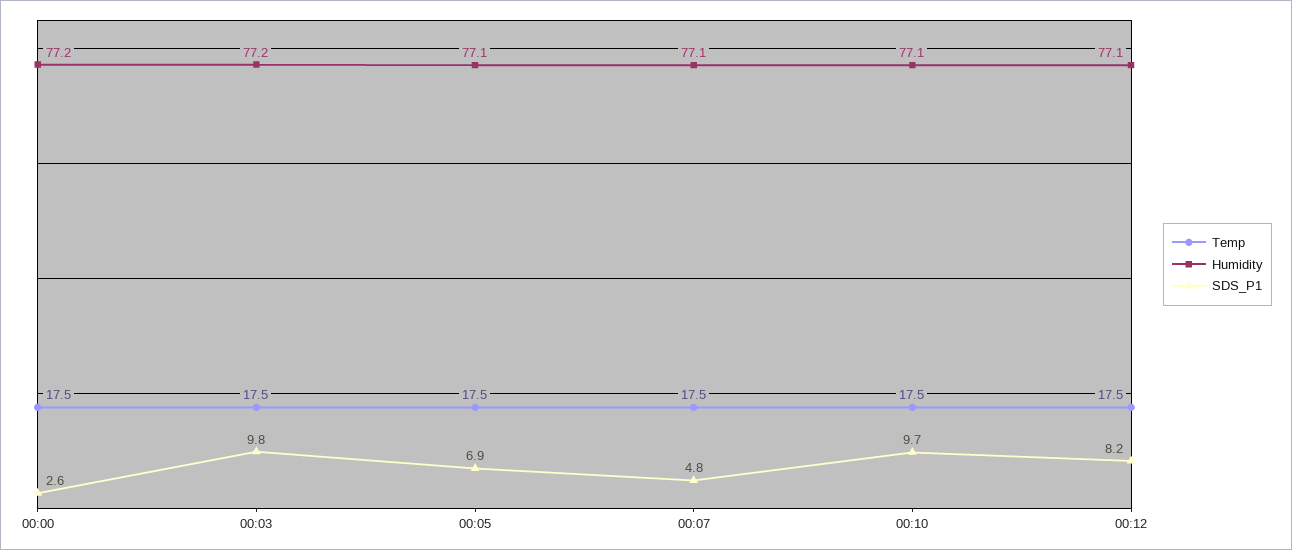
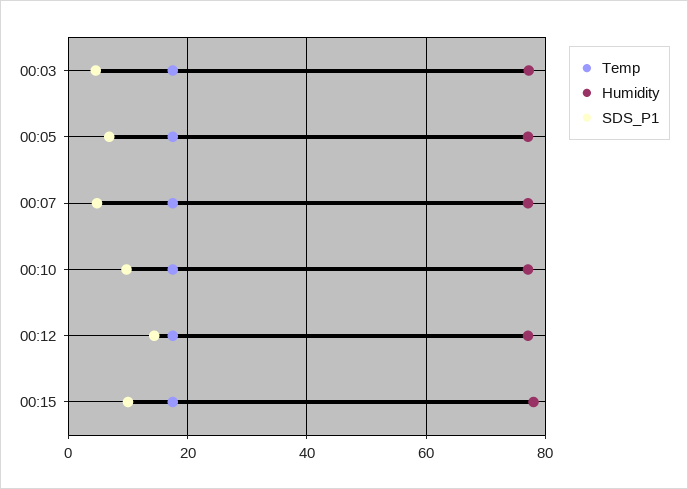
Temp, 00:00: 17.5 -> none
Humidity, 00:00: 77.2 -> none
SDS_P1, 00:00: 2.6 -> none
SDS_P1, 00:03: 9.8 -> 4
SDS_P1, 00:12: 8.2 -> 14
Temp, 00:15: none -> 18
Humidity, 00:15: none -> 78
SDS_P1, 00:15: none -> 10

